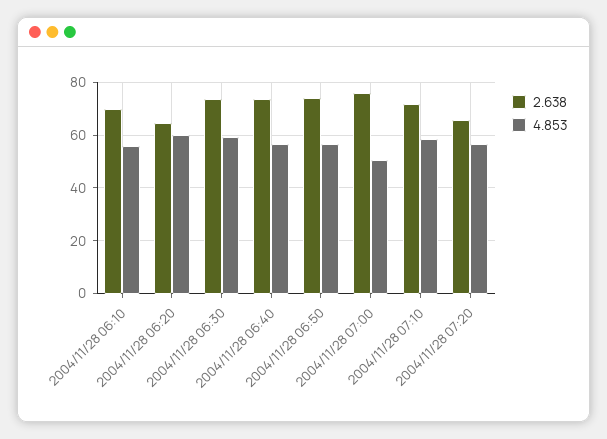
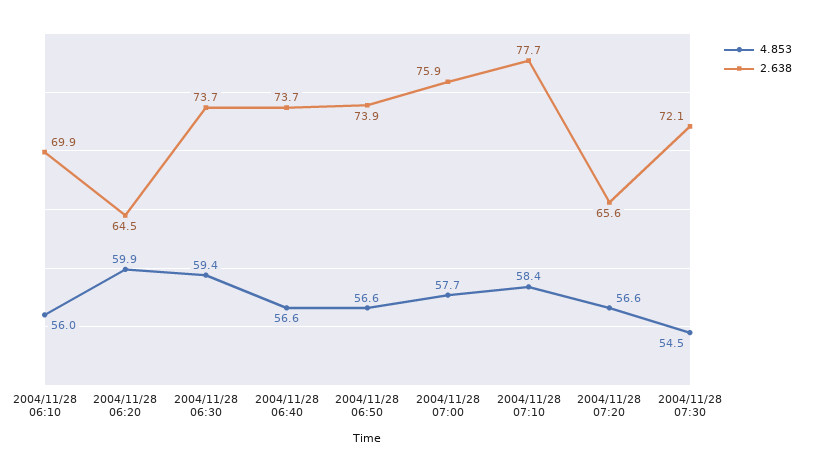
4.853, 2004/11/28 07:00: 50 -> 57.7
2.638, 2004/11/28 07:10: 72.5 -> 77.7
4.853, 2004/11/28 07:30: none -> 54.5
2.638, 2004/11/28 07:30: none -> 72.1

